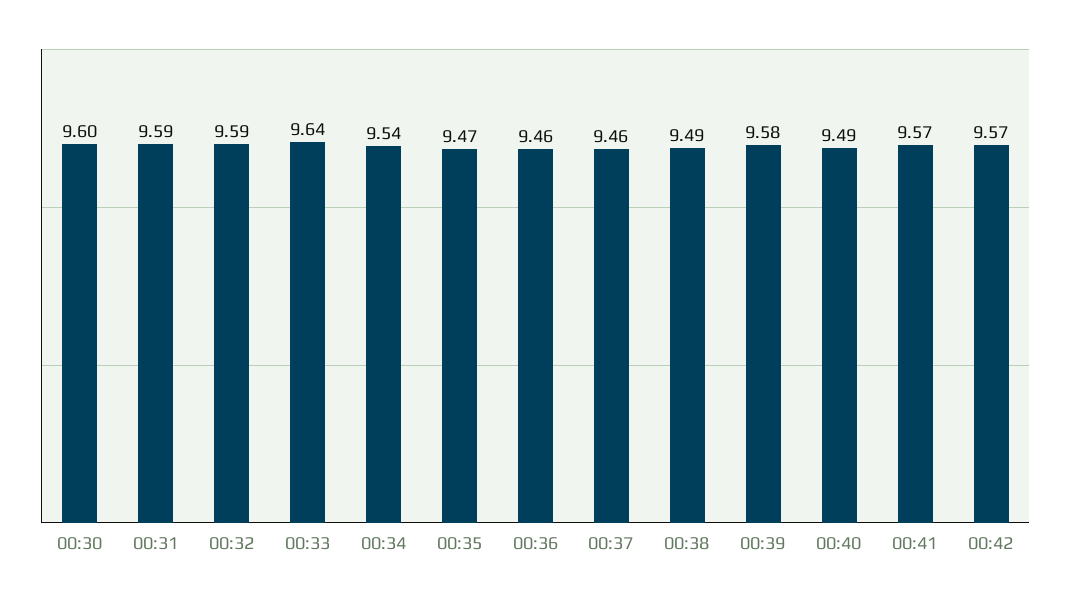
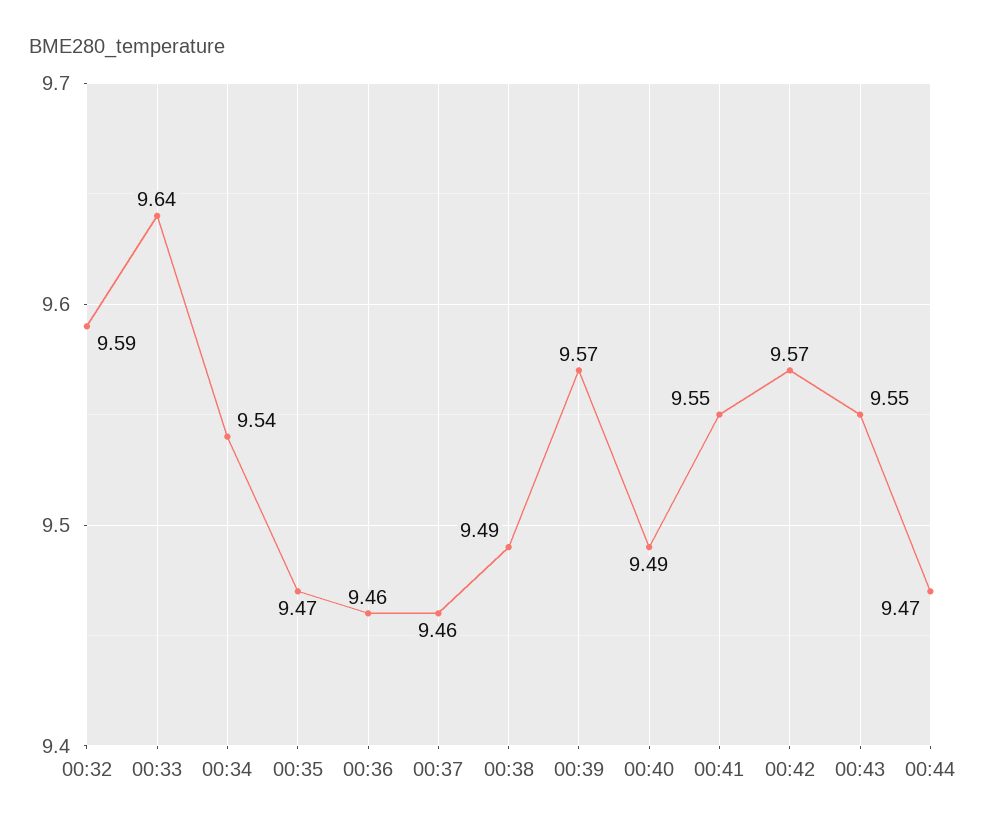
00:30: 9.6 -> none
00:31: 9.59 -> none
00:39: 9.58 -> 9.57
00:41: 9.57 -> 9.55
00:43: none -> 9.55
00:44: none -> 9.47

